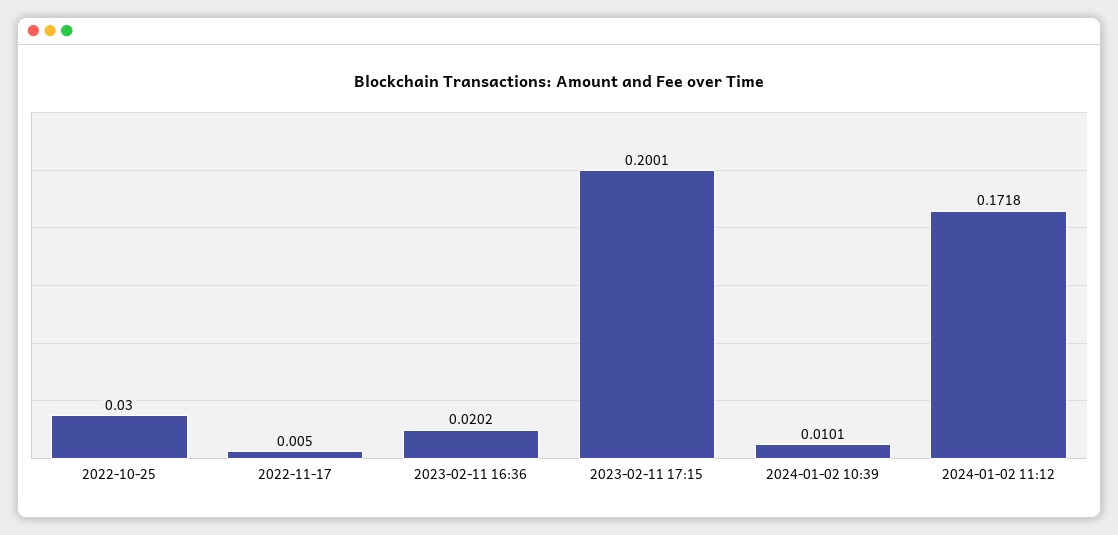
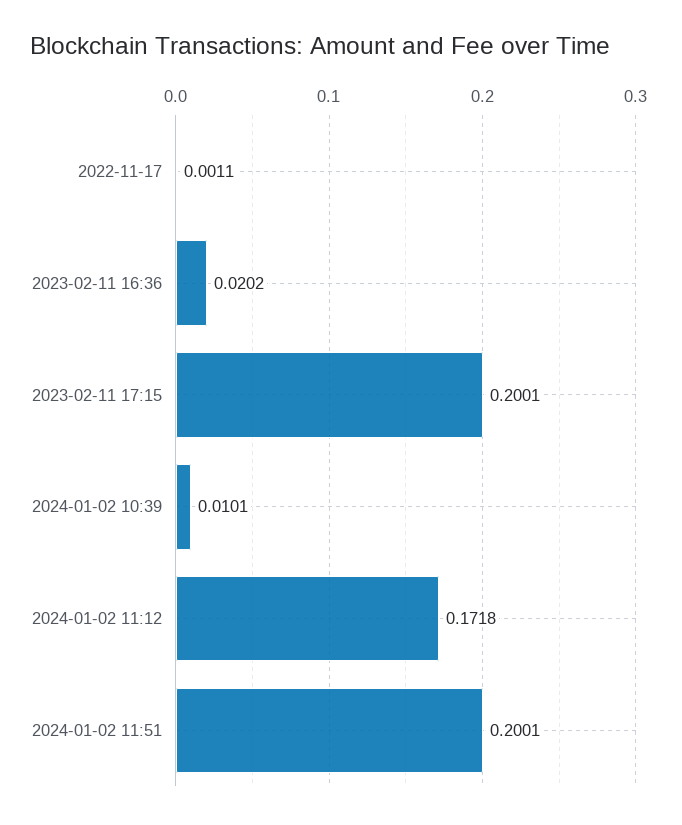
2022-10-25: 0.03 -> none
2022-11-17: 0.005 -> 0.0011
2024-01-02 11:51: none -> 0.2001

